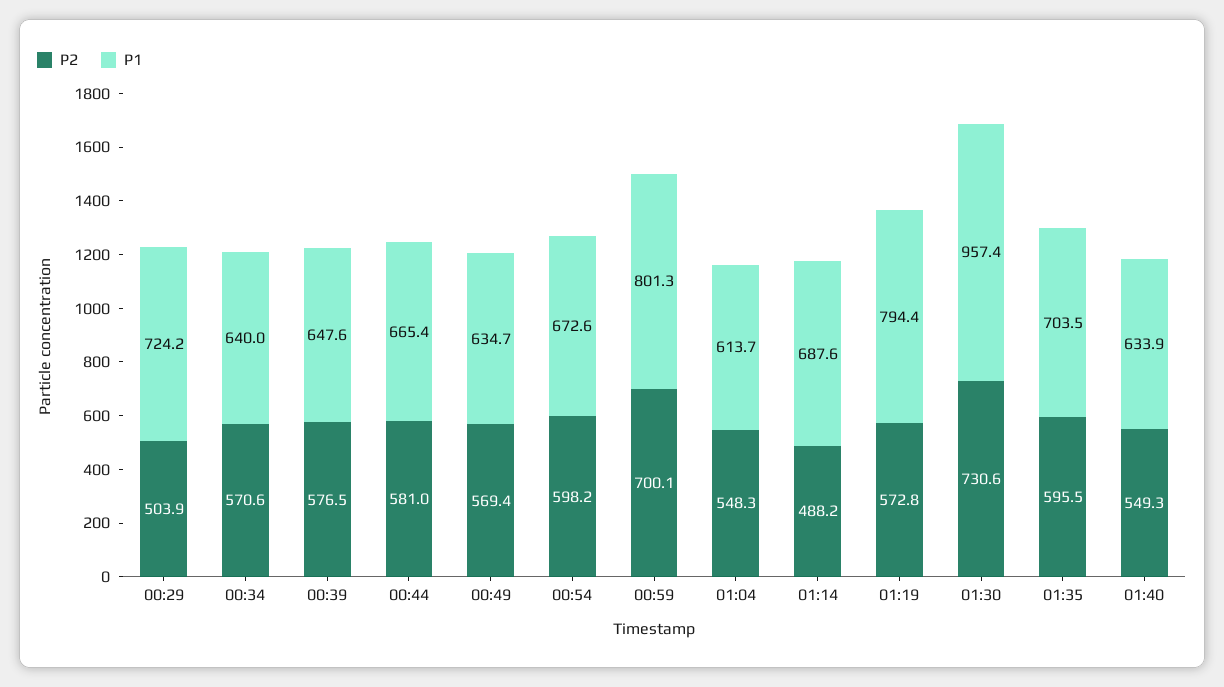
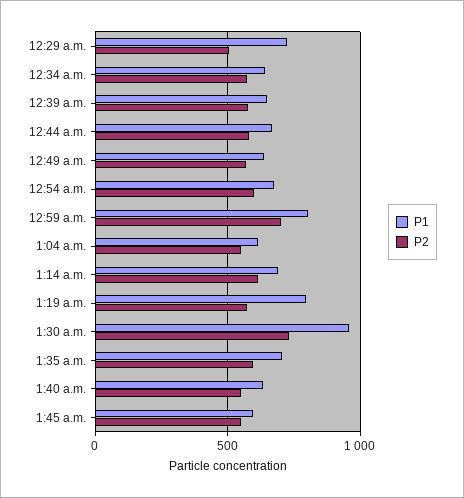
P2, 01:14: 488.2 -> 600
P1, 1:45 a.m.: none -> 600
P2, 1:45 a.m.: none -> 550

